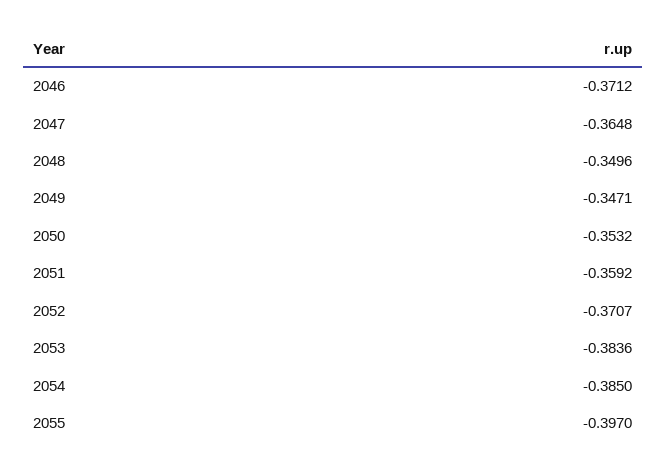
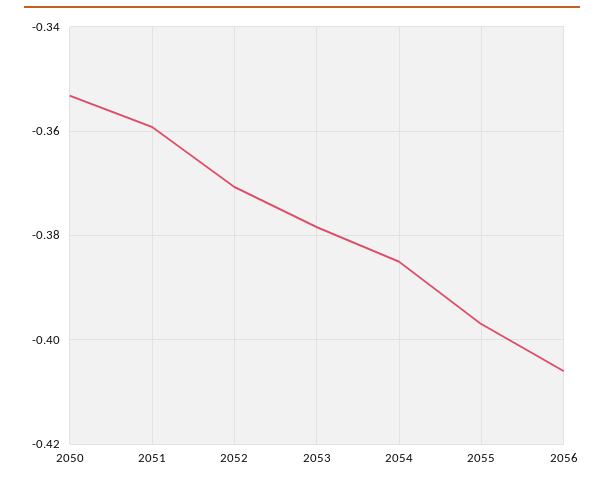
2046: -0.3712 -> none
2047: -0.3648 -> none
2048: -0.3496 -> none
2049: -0.3471 -> none
2053: -0.3836 -> -0.378
2056: none -> -0.406

